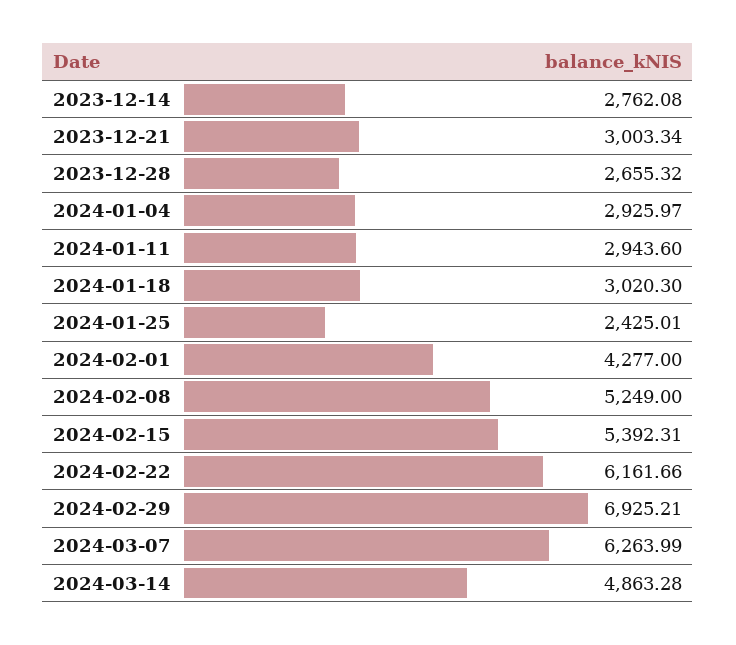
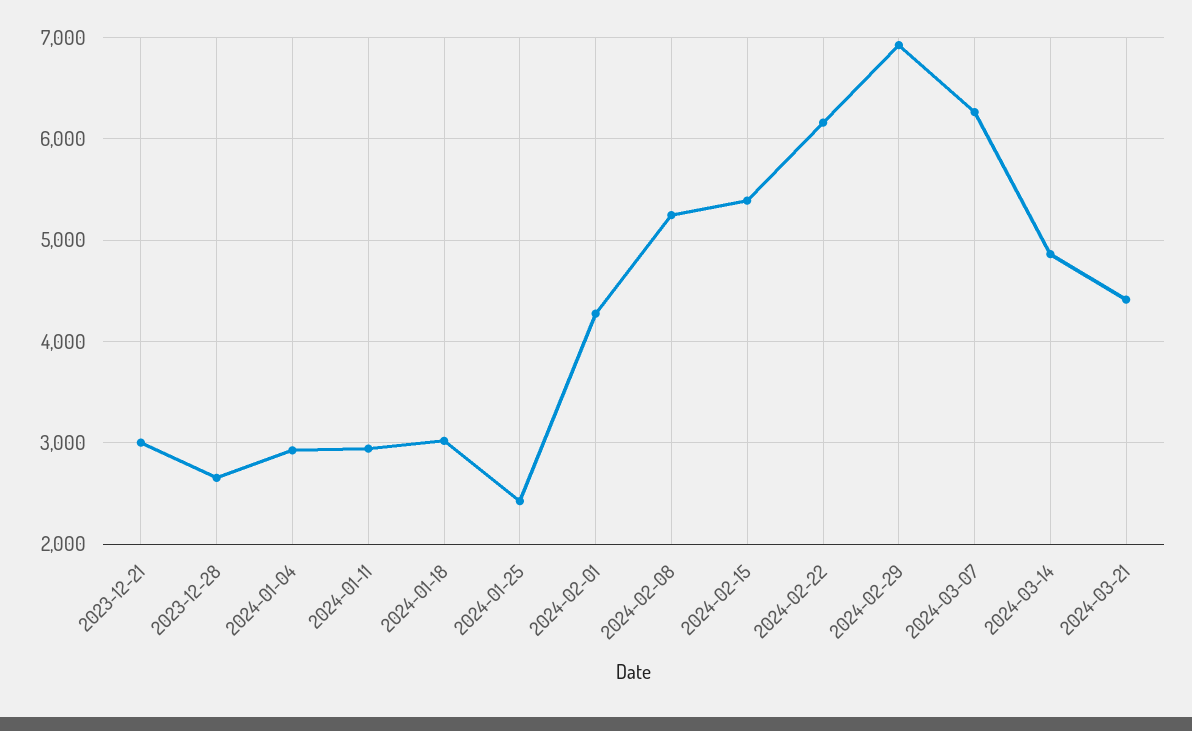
2023-12-14: 2762.08 -> none
2024-03-21: none -> 4400

